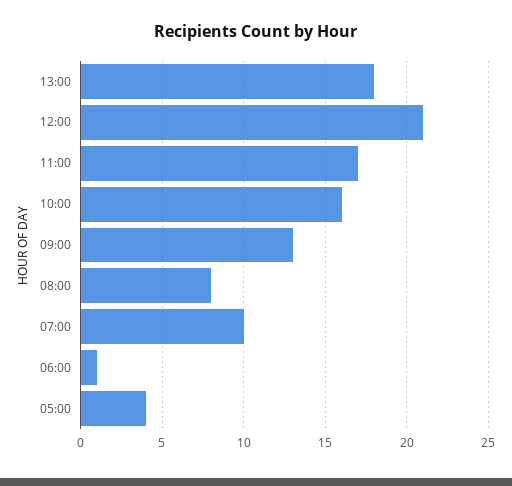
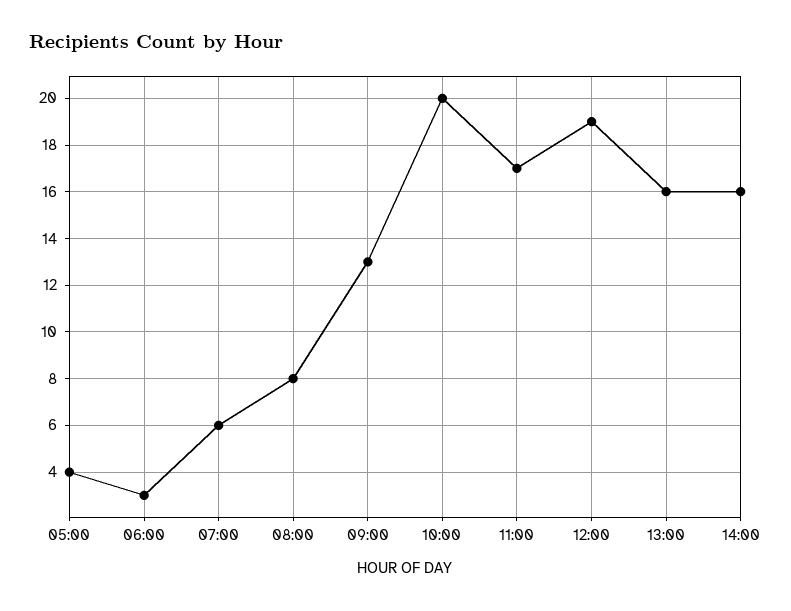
13:00: 18 -> 16
12:00: 21 -> 19
10:00: 16 -> 20
07:00: 10 -> 6
06:00: 1 -> 3
14:00: none -> 16

